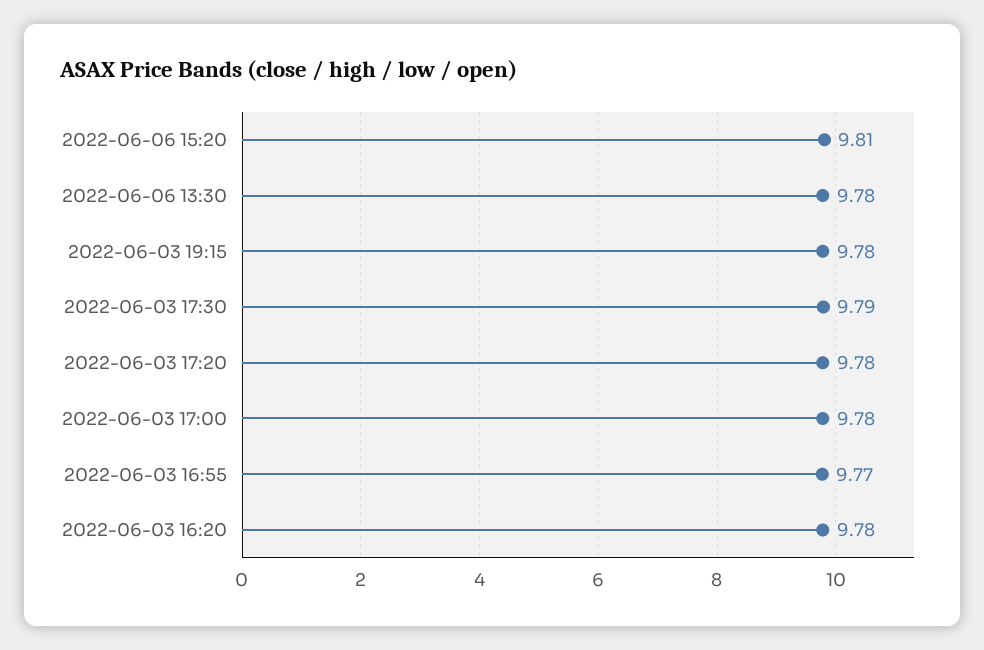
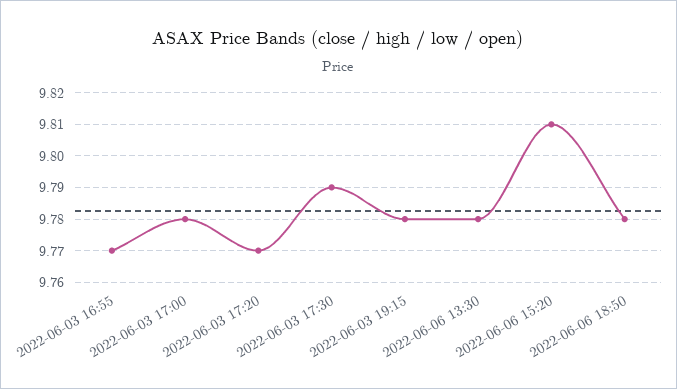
2022-06-03 17:20: 9.78 -> 9.77
2022-06-03 16:20: 9.78 -> none
2022-06-06 18:50: none -> 9.78

